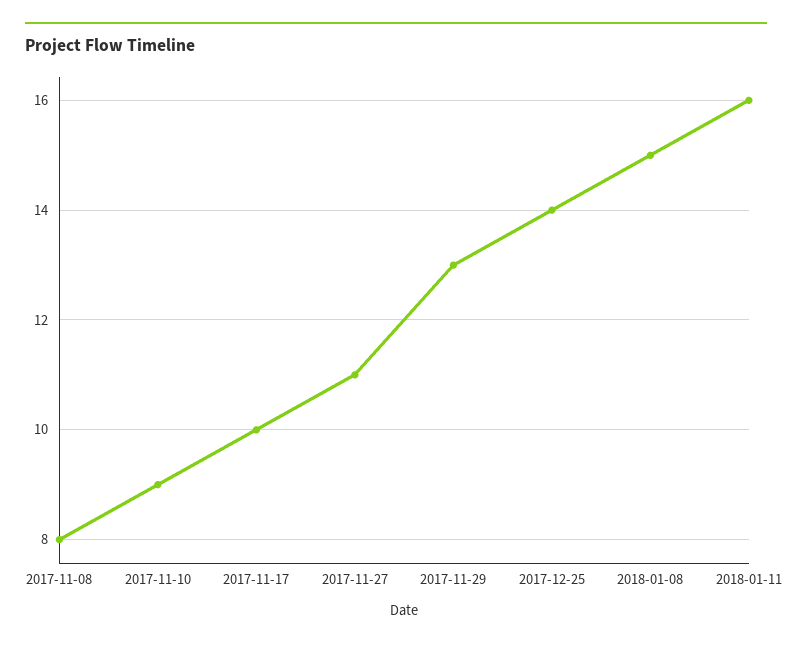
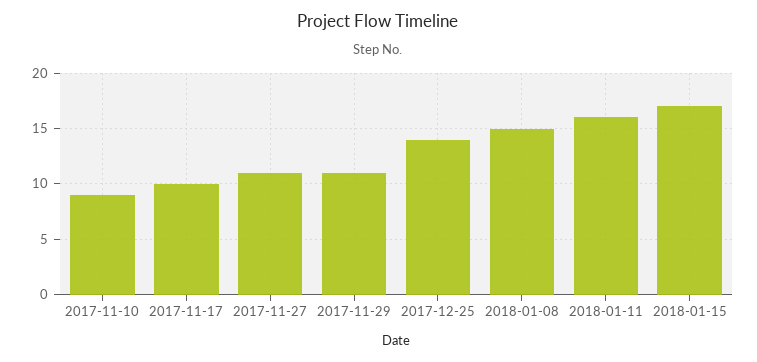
2017-11-08: 8 -> none
2017-11-29: 13 -> 11
2018-01-15: none -> 17

